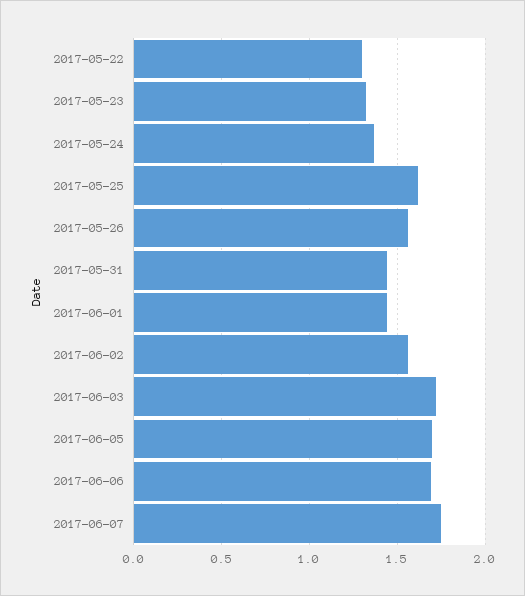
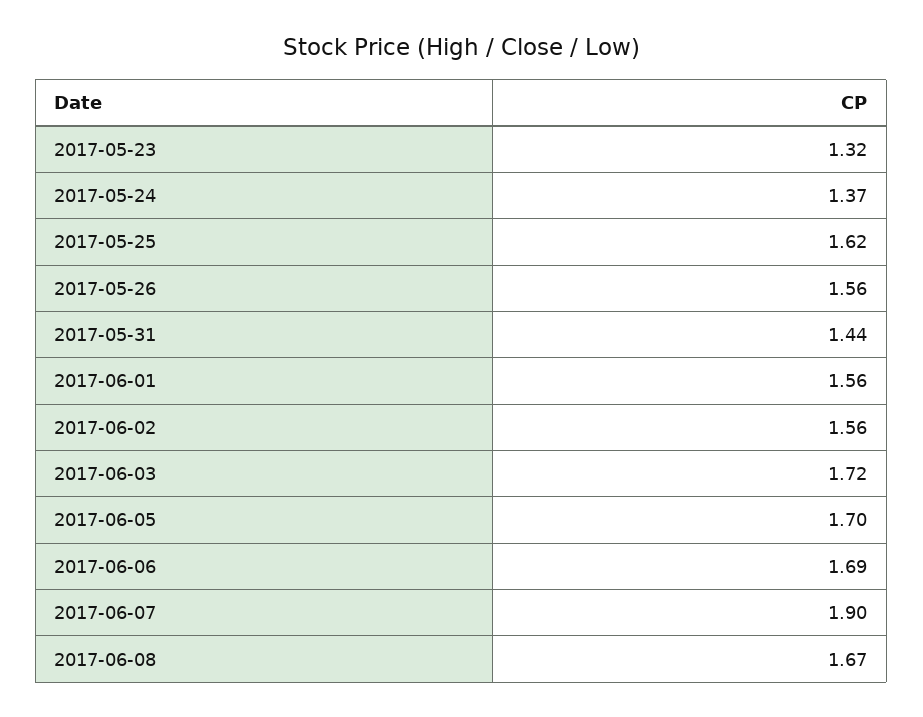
2017-05-22: 1.3 -> none
2017-06-01: 1.45 -> 1.56
2017-06-07: 1.75 -> 1.9
2017-06-08: none -> 1.67

